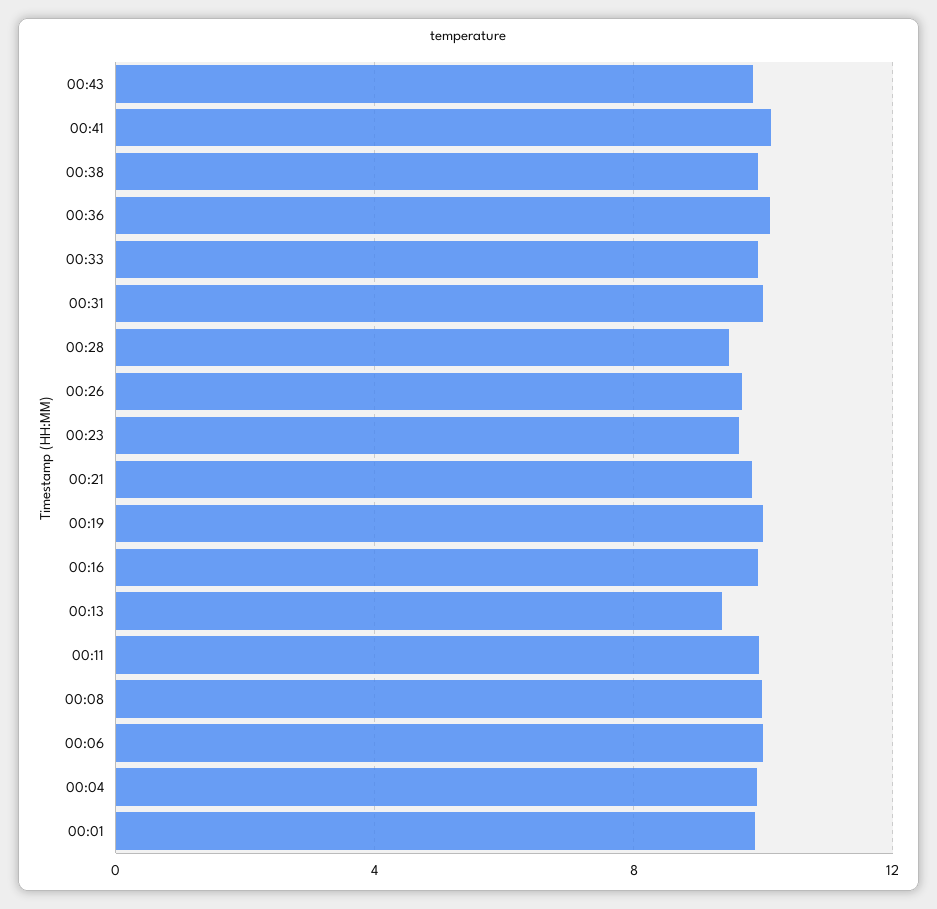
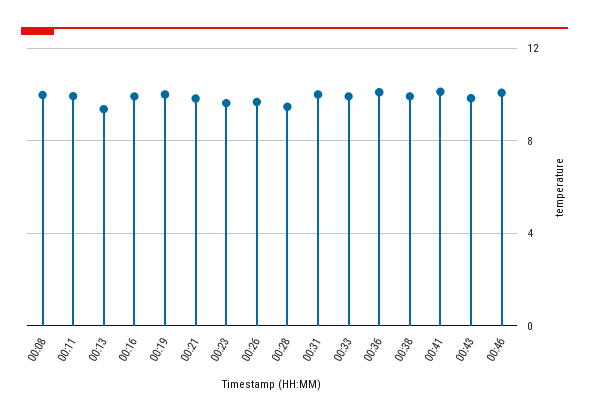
00:06: 10 -> none
00:04: 10 -> none
00:01: 10 -> none
00:46: none -> 10

